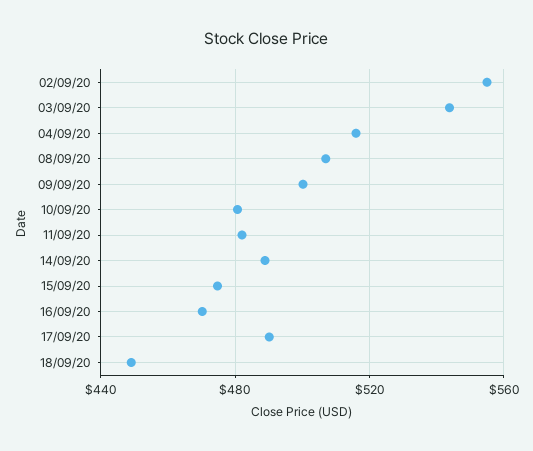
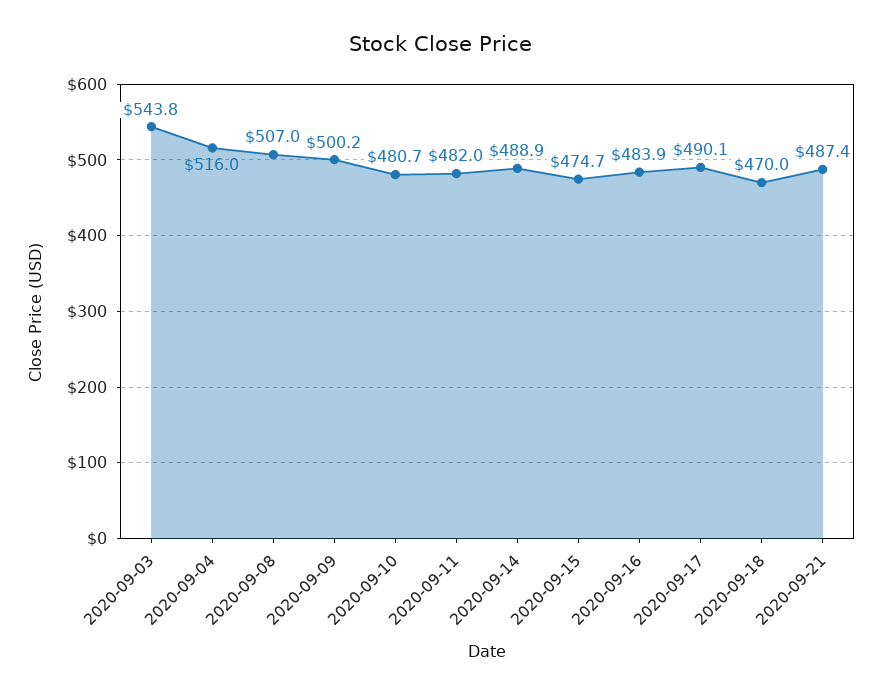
02/09/20: 555 -> none
16/09/20: 470 -> 483.9
18/09/20: 450 -> 470
2020-09-21: none -> 487.4

